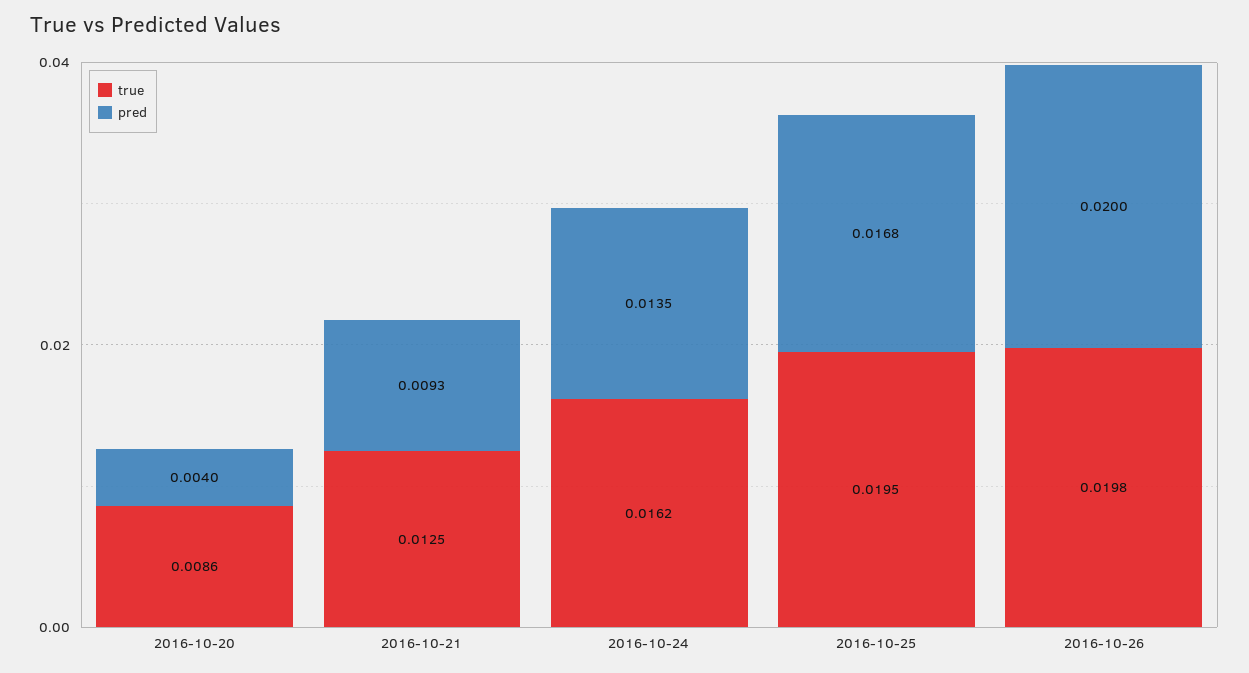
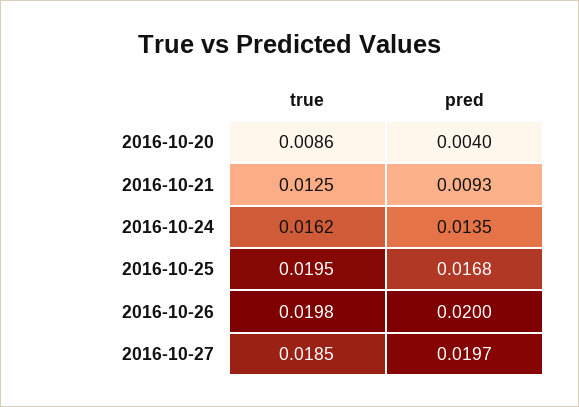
true, 2016-10-27: none -> 0.0185
pred, 2016-10-27: none -> 0.0197

